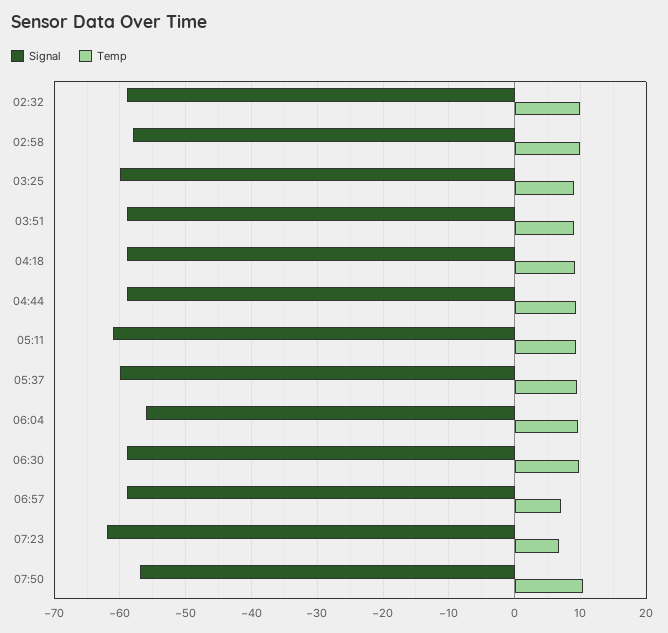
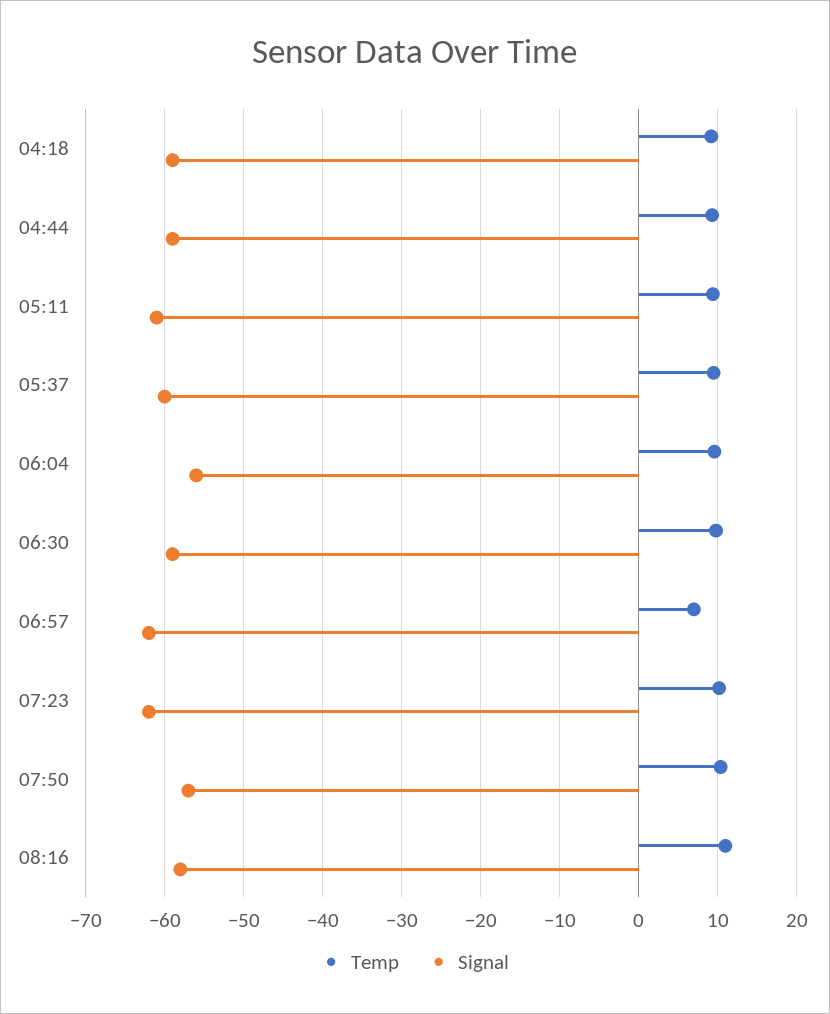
Signal, 02:32: -59 -> none
Temp, 02:32: 10 -> none
Signal, 02:58: -58 -> none
Temp, 02:58: 10 -> none
Signal, 03:25: -60 -> none
Temp, 03:25: 9 -> none
Signal, 03:51: -59 -> none
Temp, 03:51: 9 -> none
Signal, 06:57: -59 -> -62
Temp, 07:23: 7 -> 10
Temp, 08:16: none -> 11
Signal, 08:16: none -> -58

